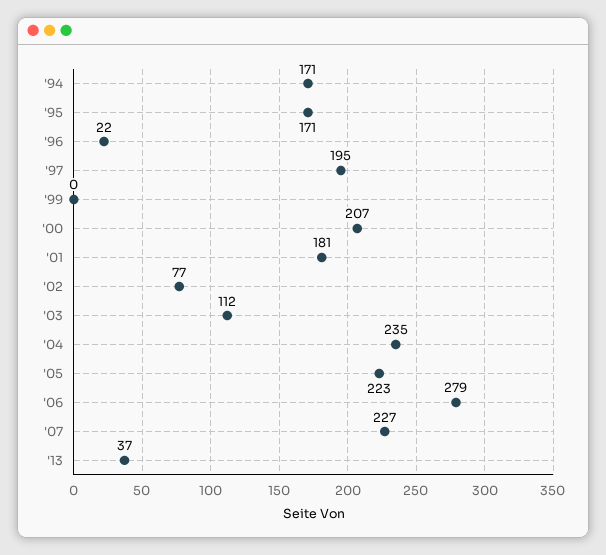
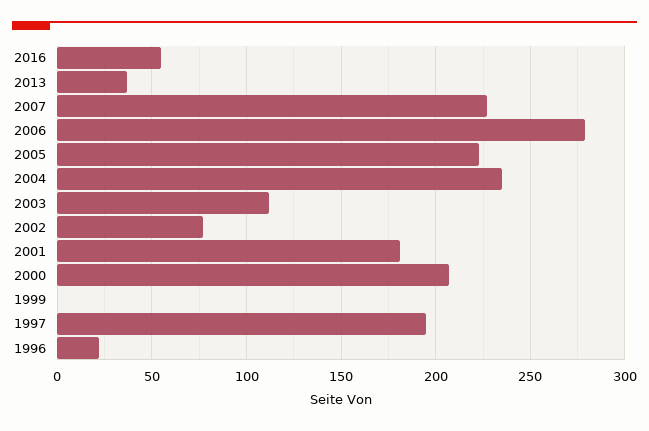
'94: 171 -> none
'95: 171 -> none
2016: none -> 55

